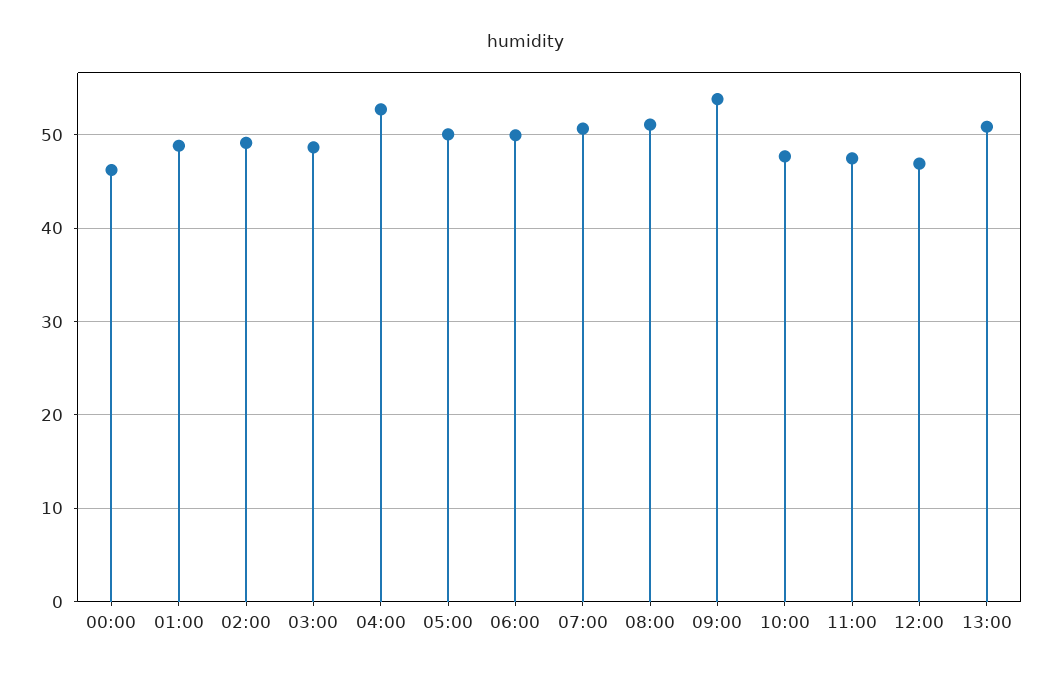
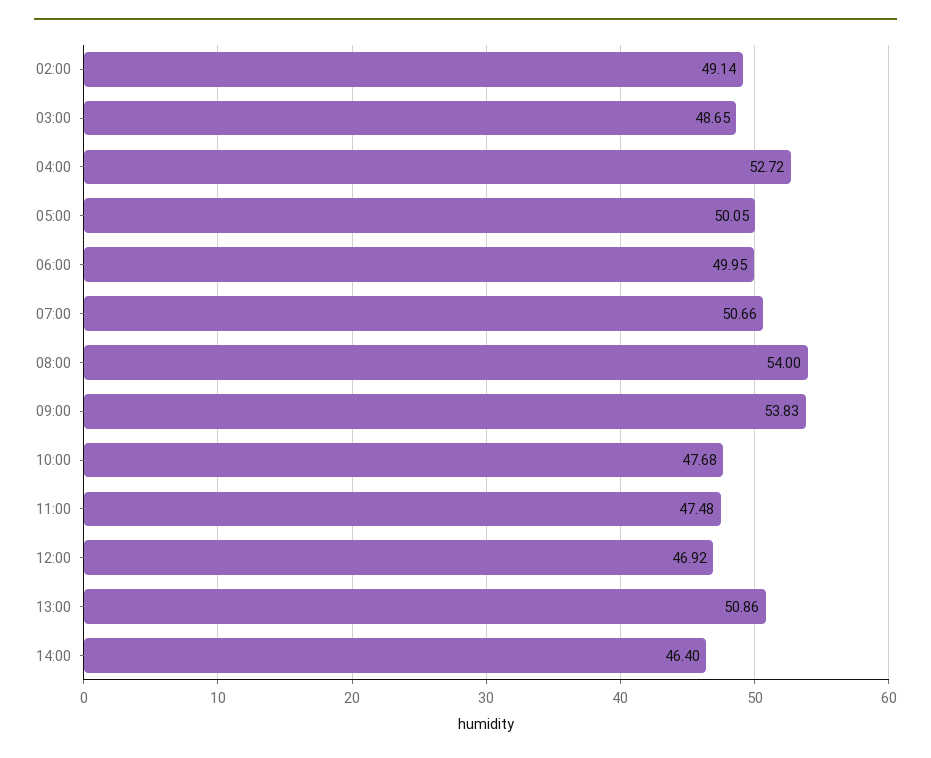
00:00: 46 -> none
01:00: 49 -> none
08:00: 51 -> 54
14:00: none -> 46.4

